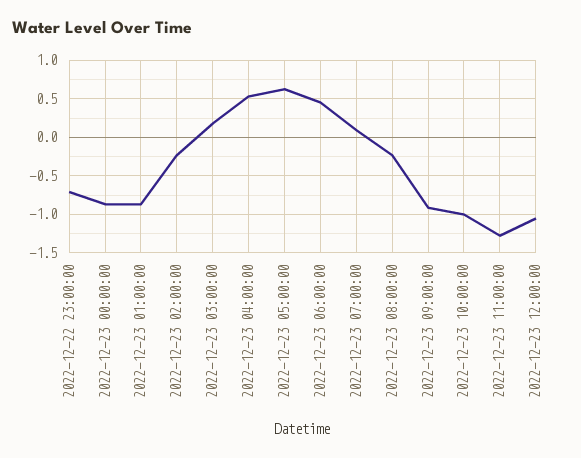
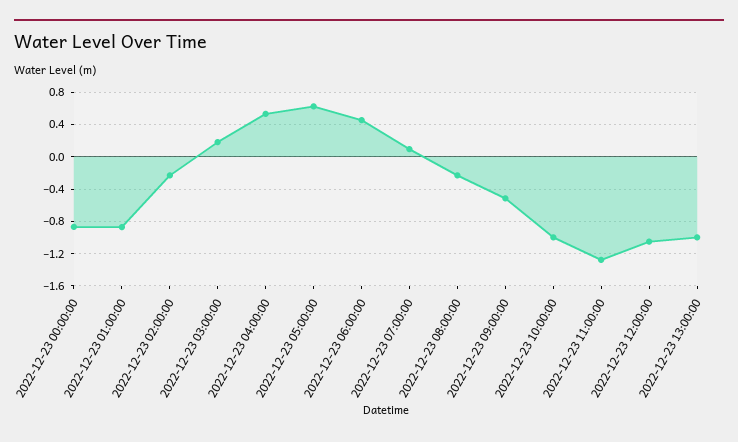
2022-12-22 23:00:00: -0.7 -> none
2022-12-23 09:00:00: -0.9 -> -0.5
2022-12-23 13:00:00: none -> -1

